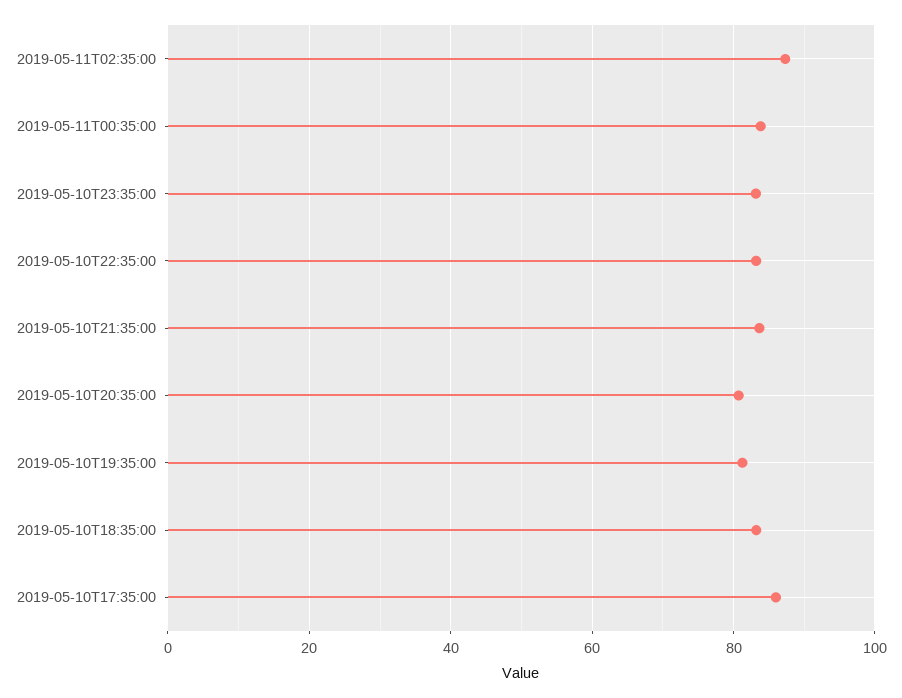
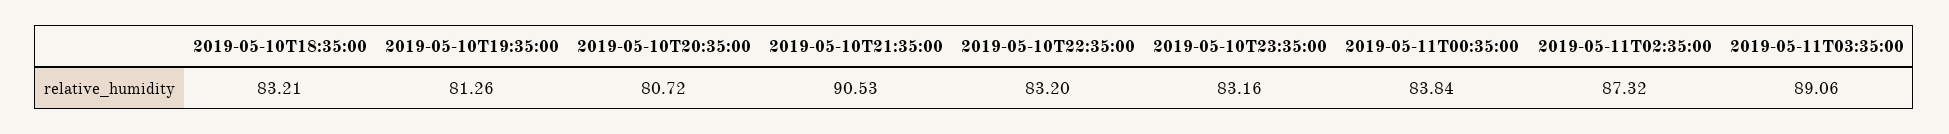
2019-05-10T21:35:00: 84 -> 90.53
2019-05-10T17:35:00: 86 -> none
2019-05-11T03:35:00: none -> 89.06

